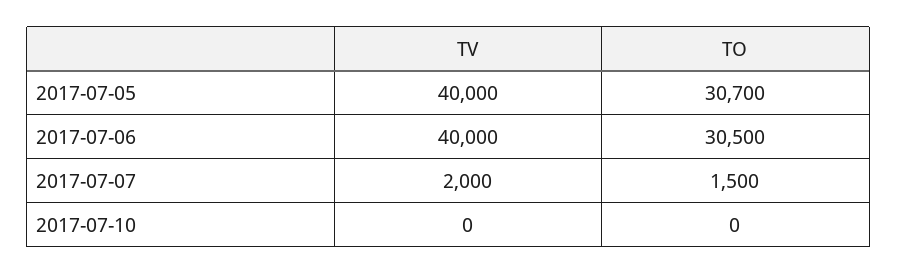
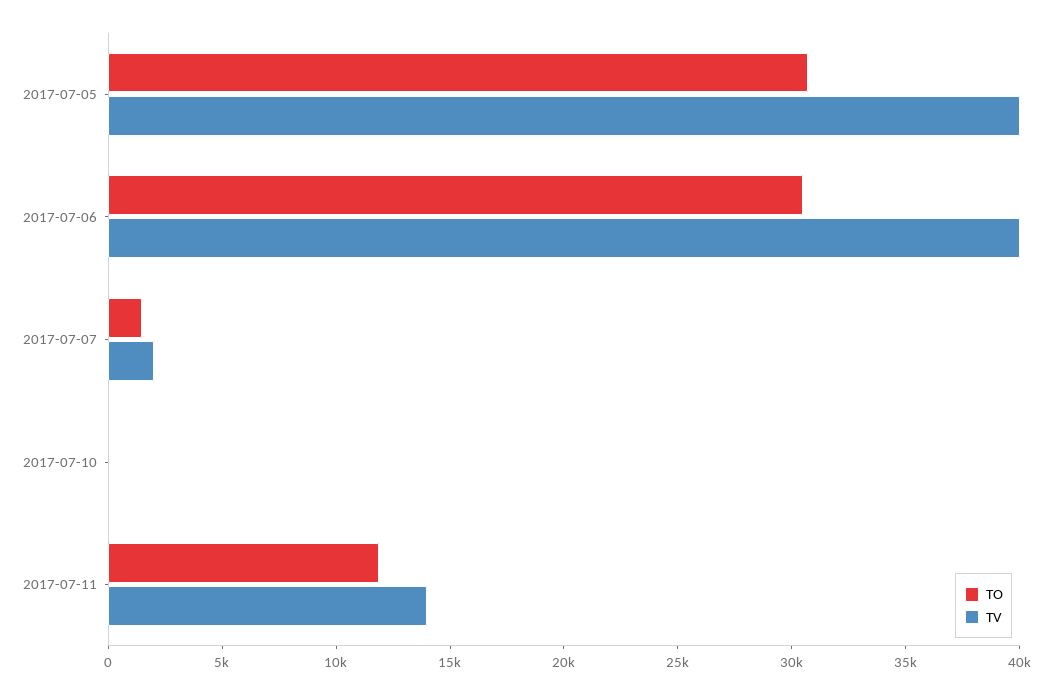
TO, 2017-07-11: none -> 12000
TV, 2017-07-11: none -> 14000

